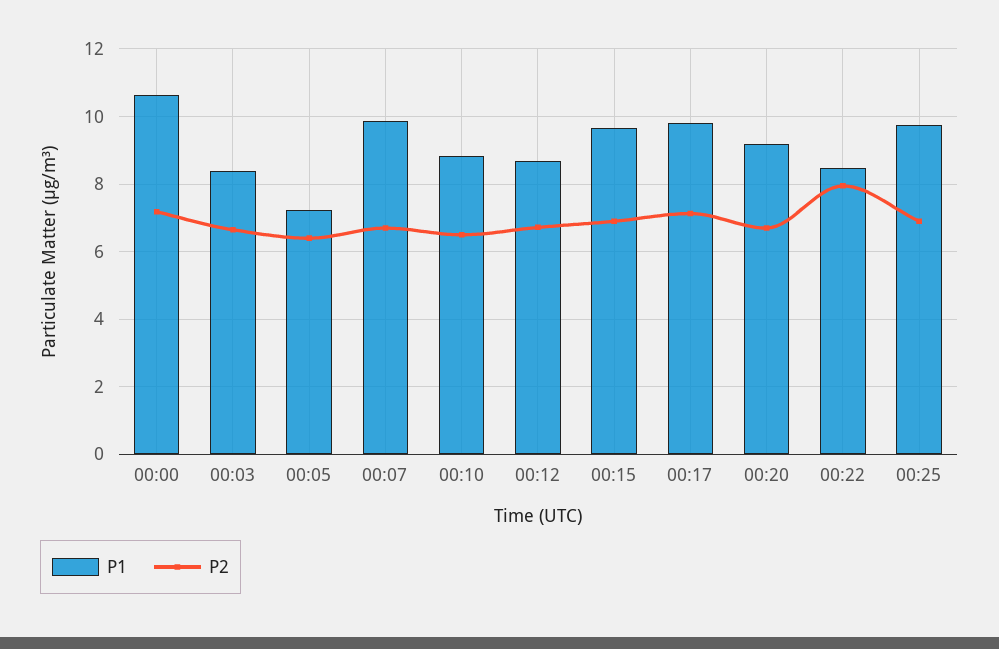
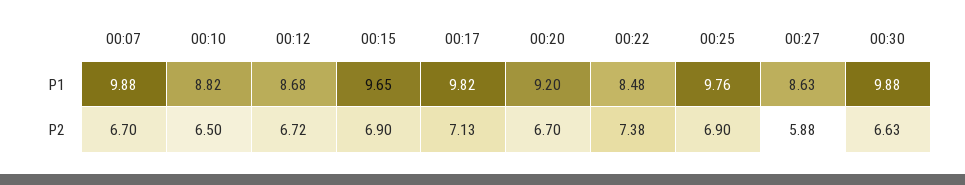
P1, 00:00: 10.6 -> none
P2, 00:00: 7.2 -> none
P1, 00:03: 8.4 -> none
P2, 00:03: 6.6 -> none
P1, 00:05: 7.2 -> none
P2, 00:05: 6.4 -> none
P2, 00:22: 8 -> 7.38
P1, 00:27: none -> 8.63
P1, 00:30: none -> 9.88
P2, 00:27: none -> 5.88
P2, 00:30: none -> 6.63

